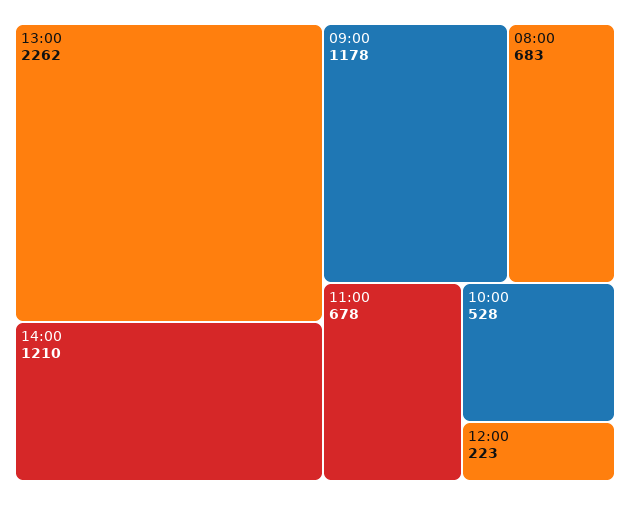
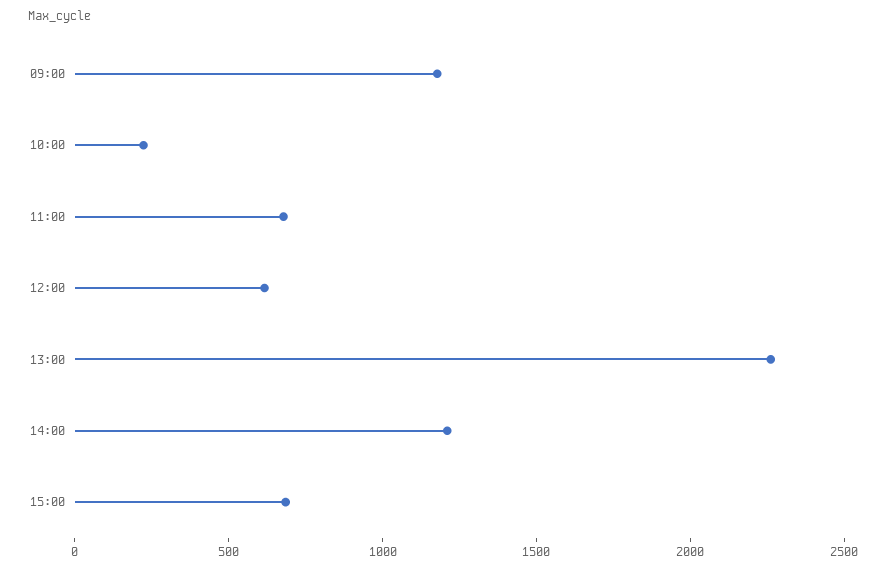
08:00: 683 -> none
10:00: 528 -> 200
12:00: 223 -> 600
15:00: none -> 700

